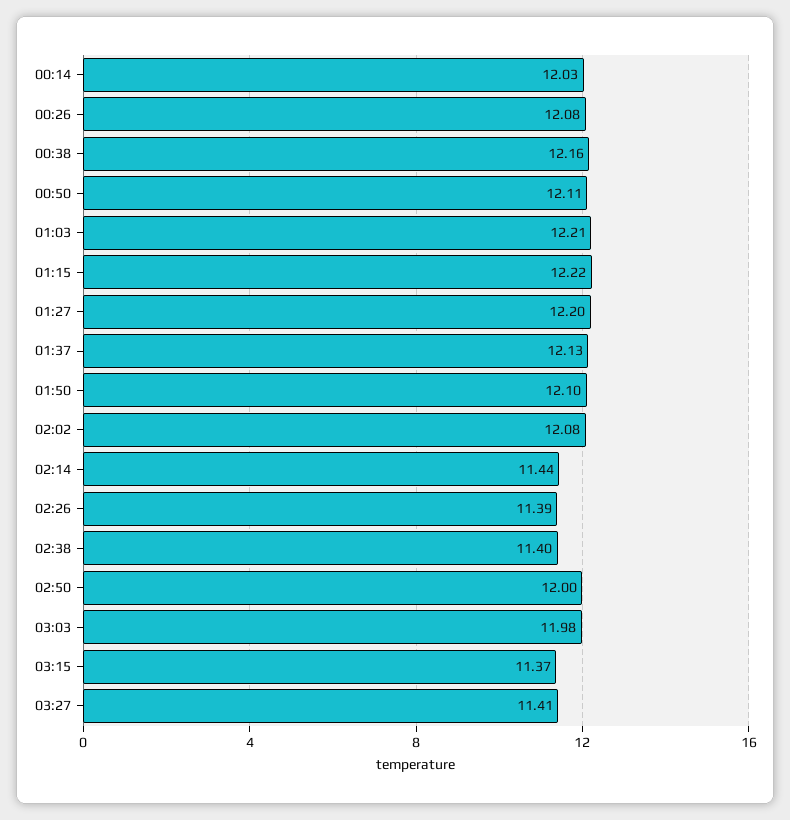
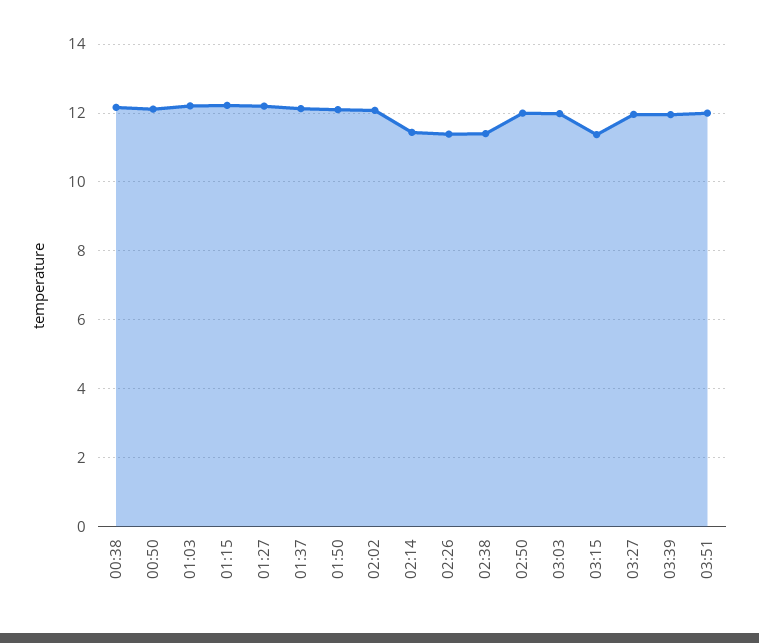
00:14: 12.03 -> none
00:26: 12.08 -> none
03:27: 11.41 -> 12
03:39: none -> 12
03:51: none -> 12

